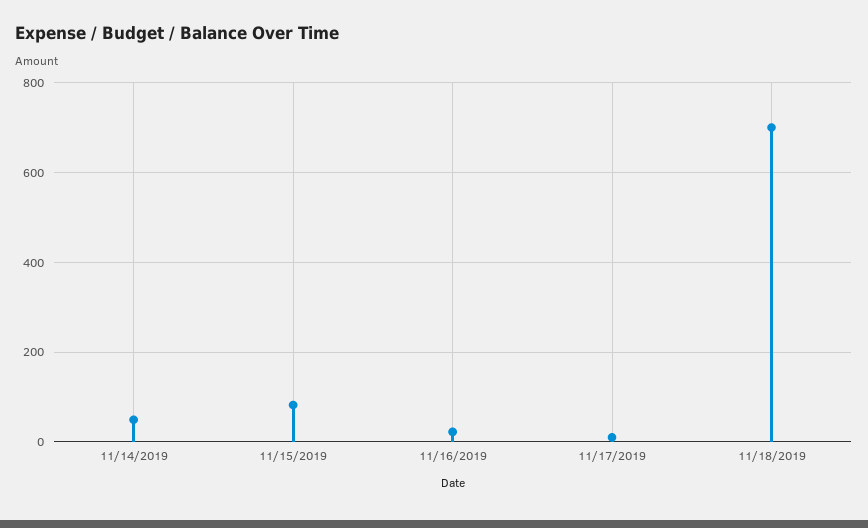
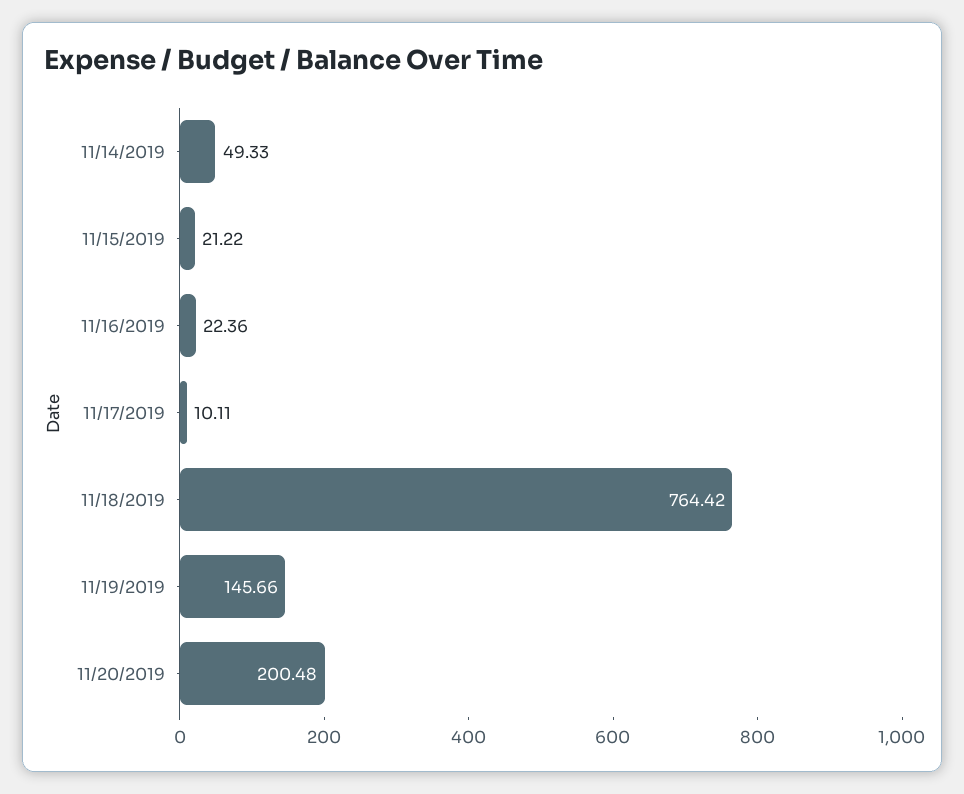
11/15/2019: 80 -> 21.22
11/18/2019: 700 -> 764.42
11/19/2019: none -> 145.66
11/20/2019: none -> 200.48

